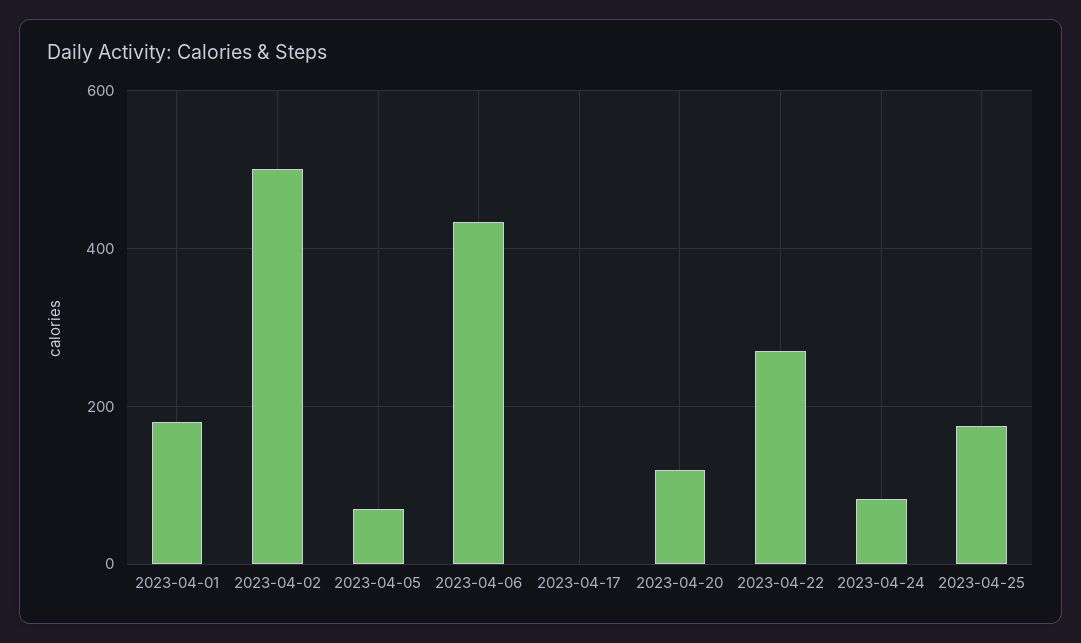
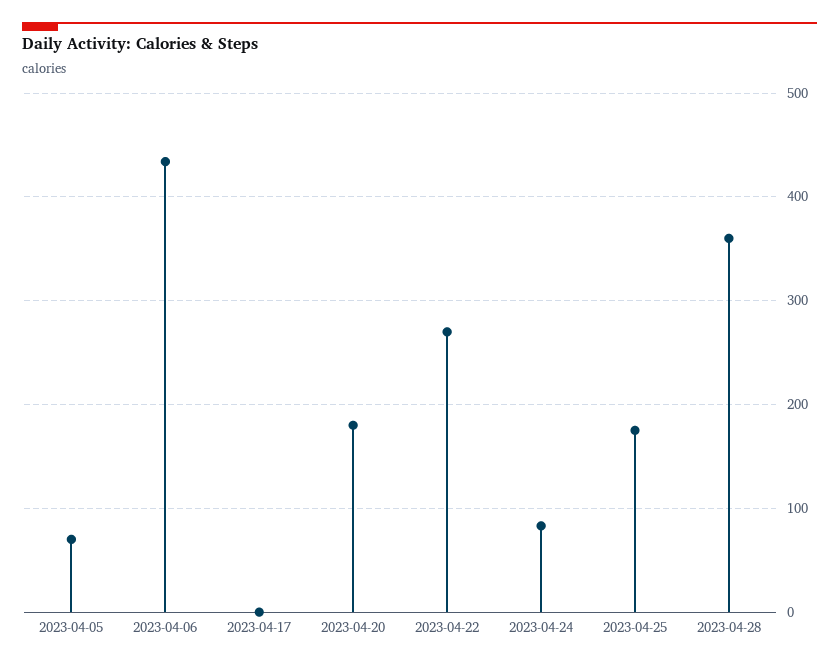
2023-04-01: 180 -> none
2023-04-02: 500 -> none
2023-04-20: 120 -> 180
2023-04-28: none -> 360

